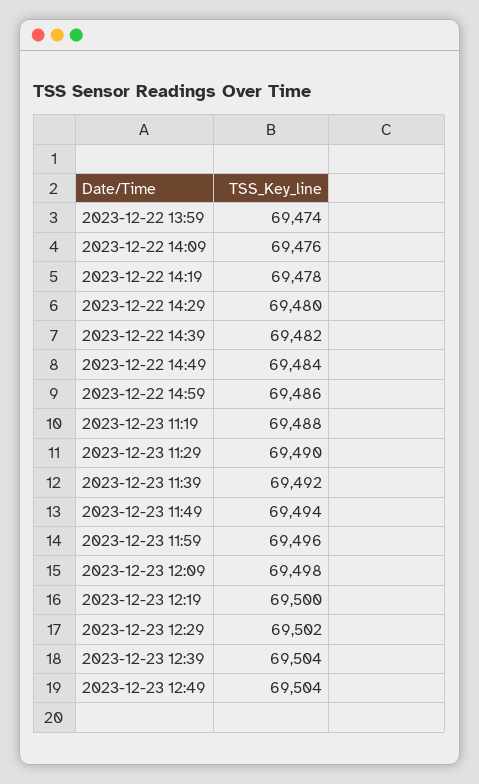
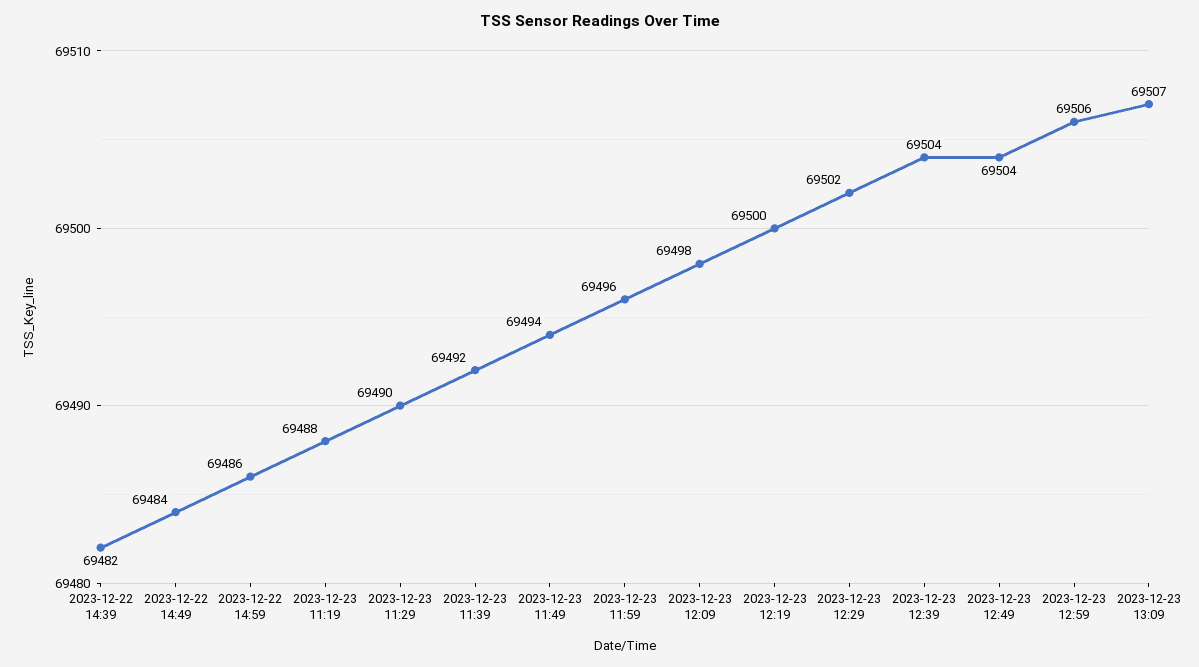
2023-12-22 13:59: 69474 -> none
2023-12-22 14:09: 69476 -> none
2023-12-22 14:19: 69478 -> none
2023-12-22 14:29: 69480 -> none
2023-12-23 12:59: none -> 69506
2023-12-23 13:09: none -> 69507

